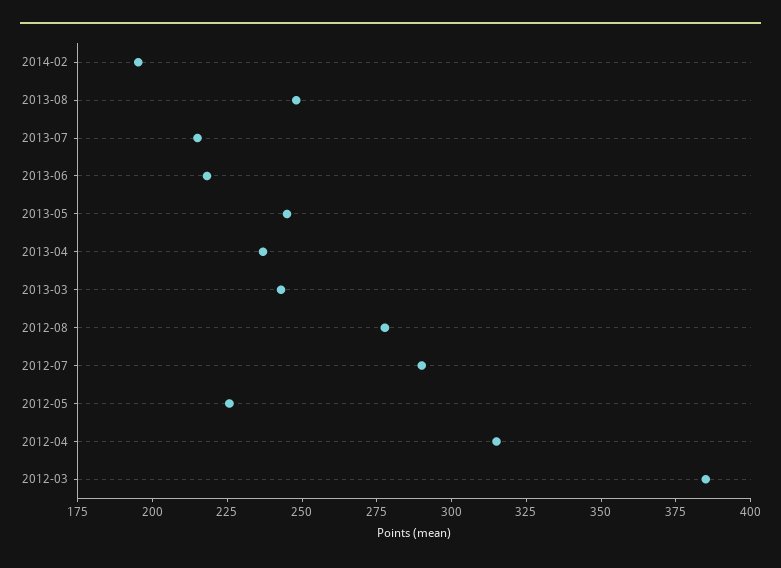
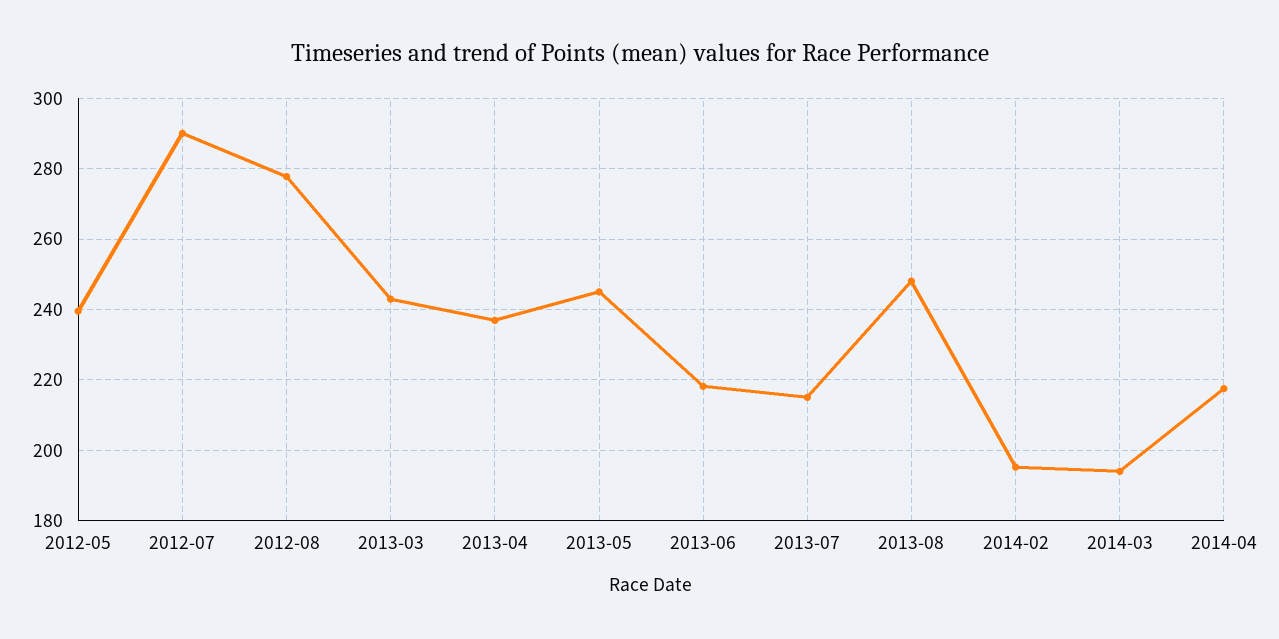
2012-05: 225 -> 240
2012-04: 315 -> none
2012-03: 385 -> none
2014-03: none -> 194
2014-04: none -> 218

